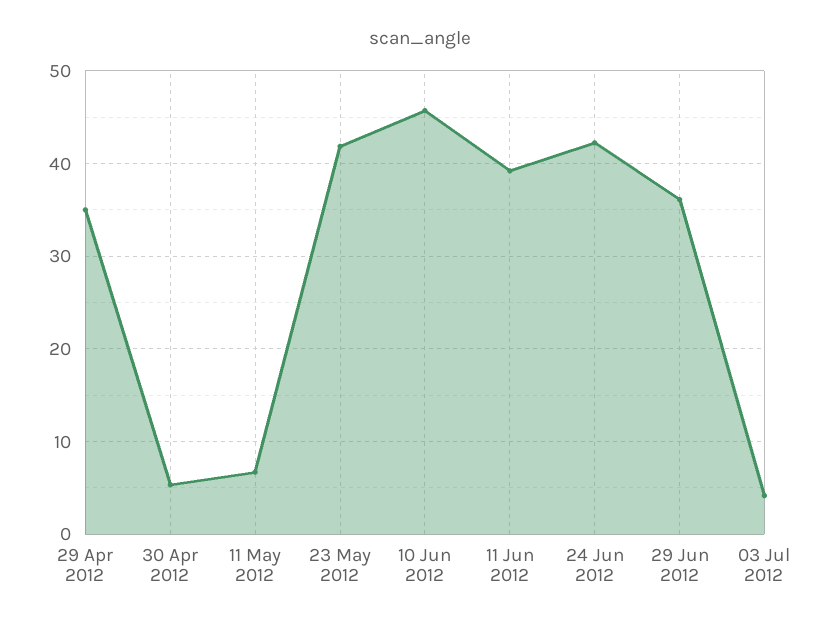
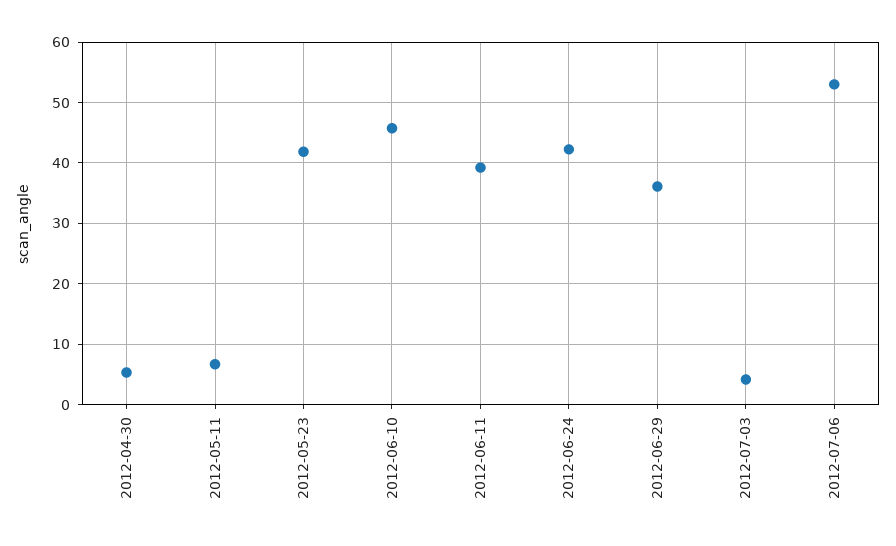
29 Apr 2012: 35 -> none
2012-07-06: none -> 53

